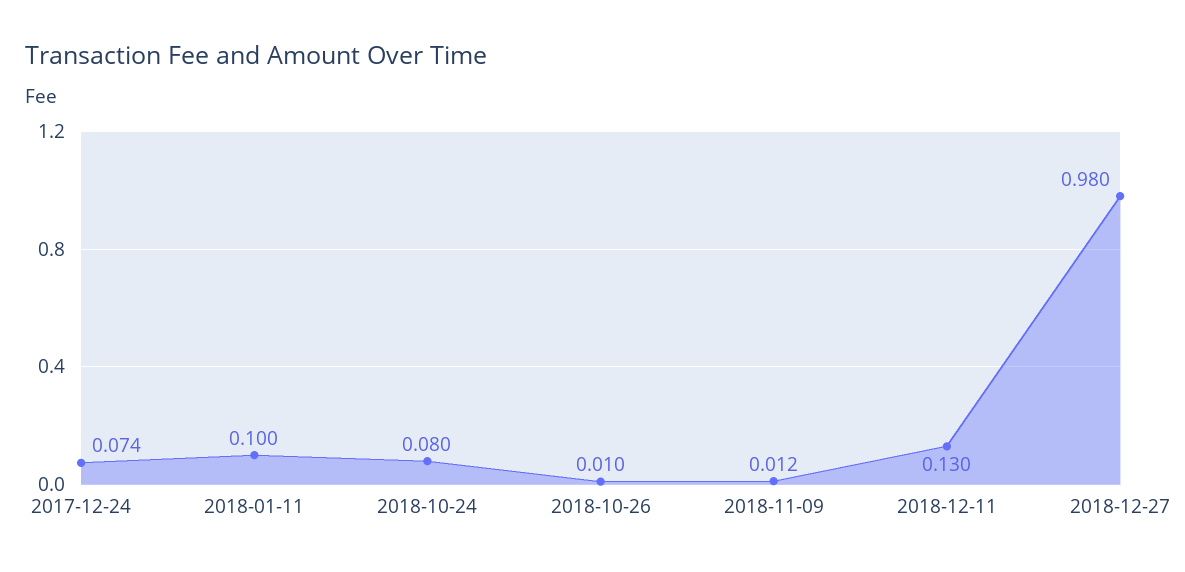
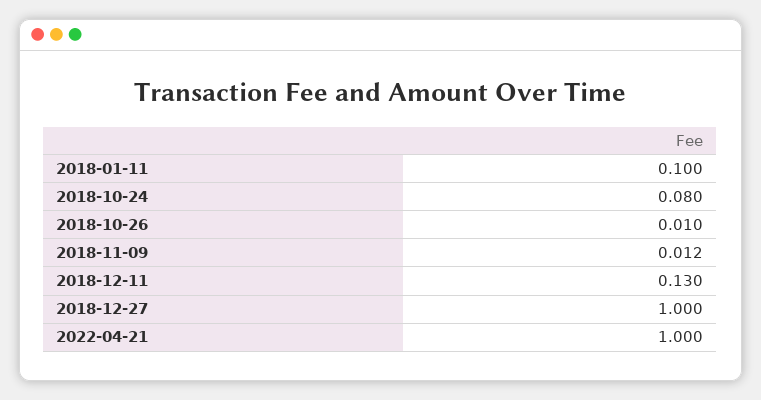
2017-12-24: 0.074 -> none
2018-12-27: 0.98 -> 1
2022-04-21: none -> 1

